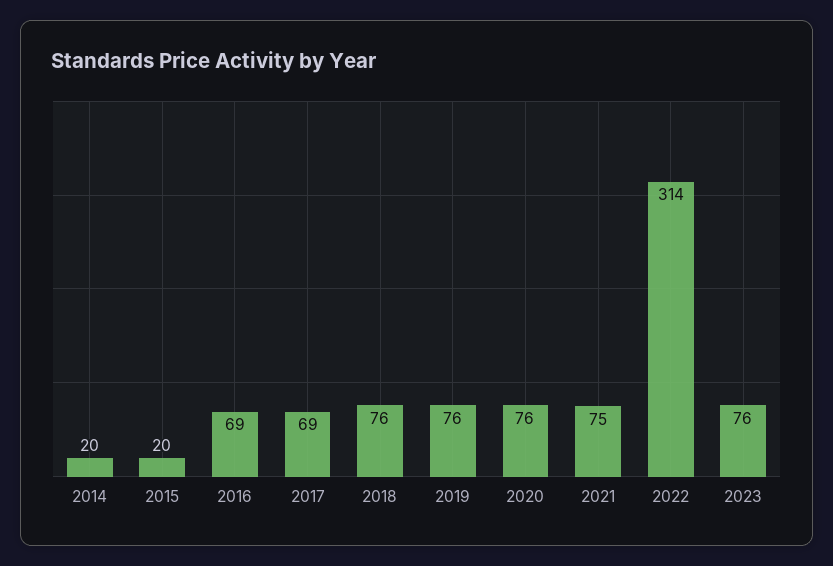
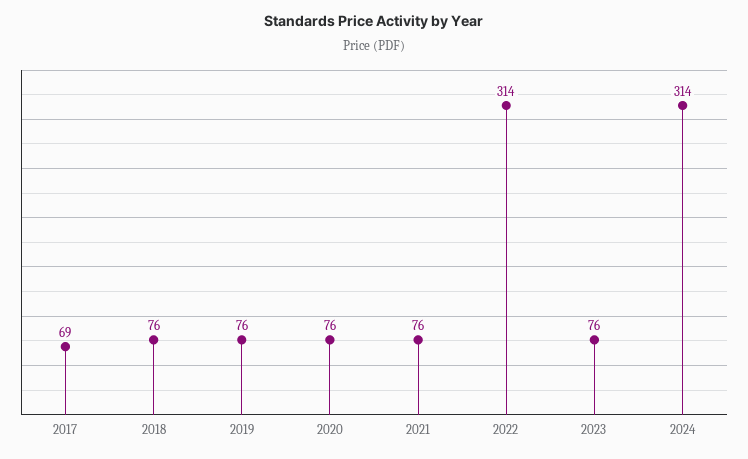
2014: 20 -> none
2015: 20 -> none
2016: 69 -> none
2021: 75 -> 76
2024: none -> 314

